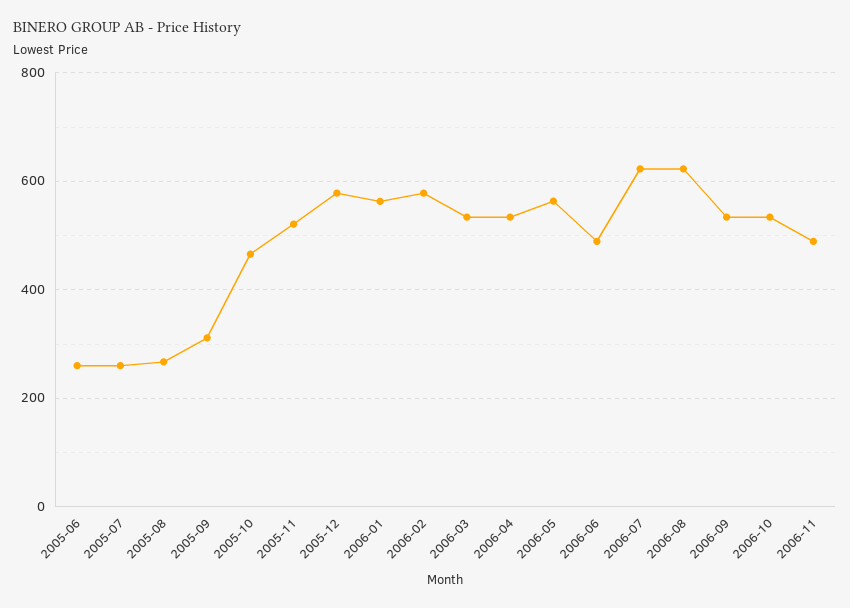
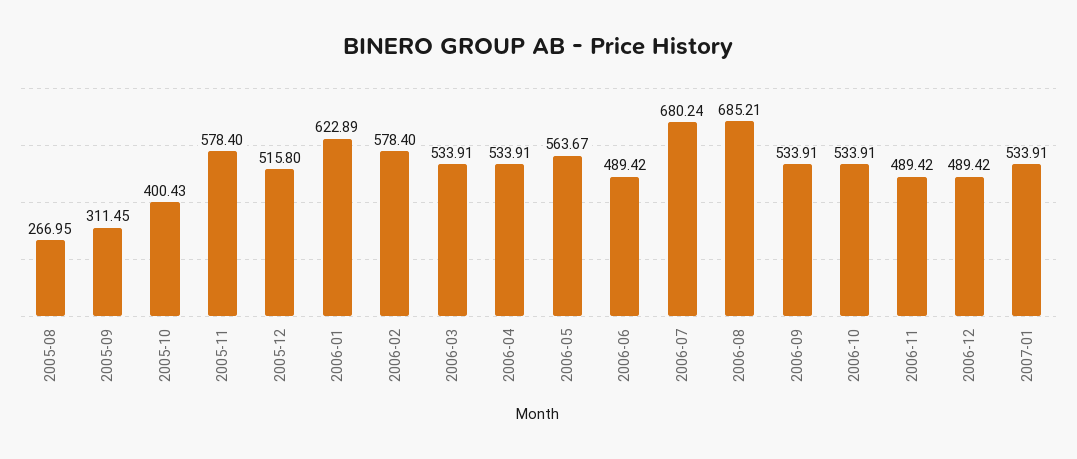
2005-06: 260 -> none
2005-07: 260 -> none
2005-10: 460 -> 400.43
2005-11: 520 -> 578.4
2005-12: 580 -> 515.8
2006-01: 560 -> 622.89
2006-07: 620 -> 680.24
2006-08: 620 -> 685.21
2006-12: none -> 489.42
2007-01: none -> 533.91

